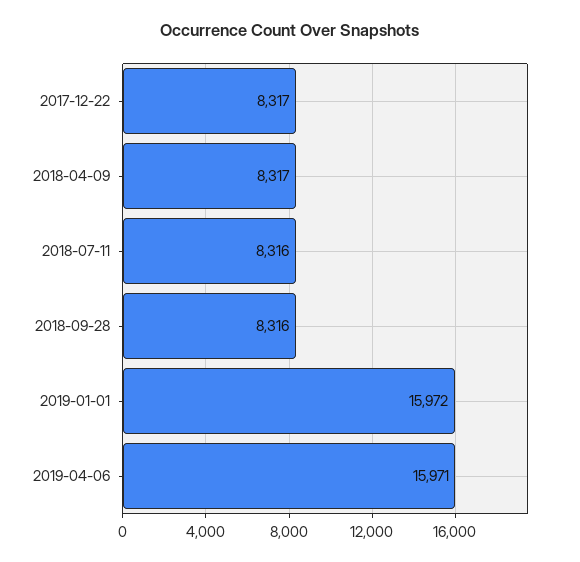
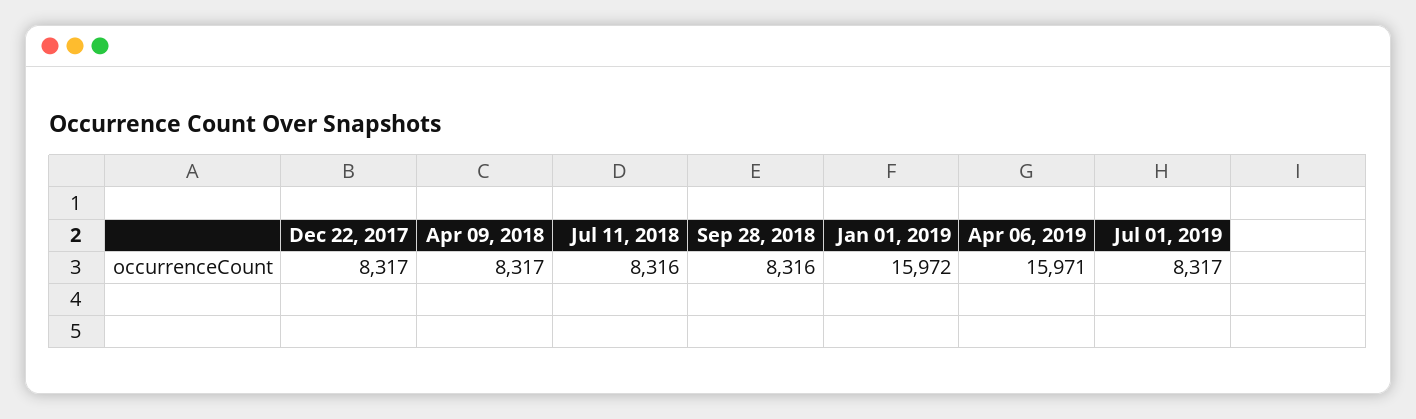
Jul 01, 2019: none -> 8317

